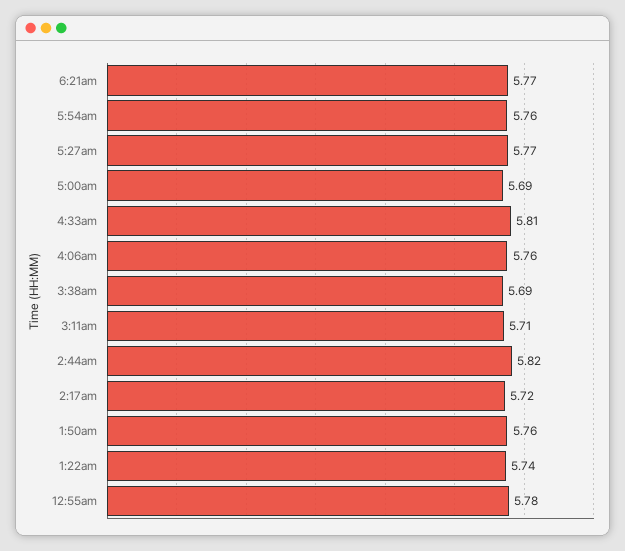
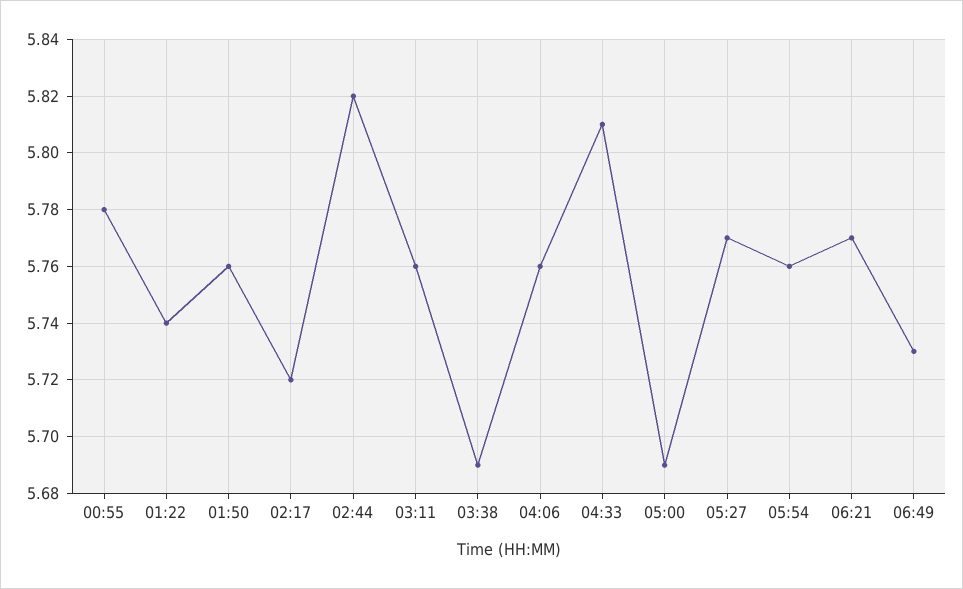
3:11am: 5.71 -> 5.76
06:49: none -> 5.73

